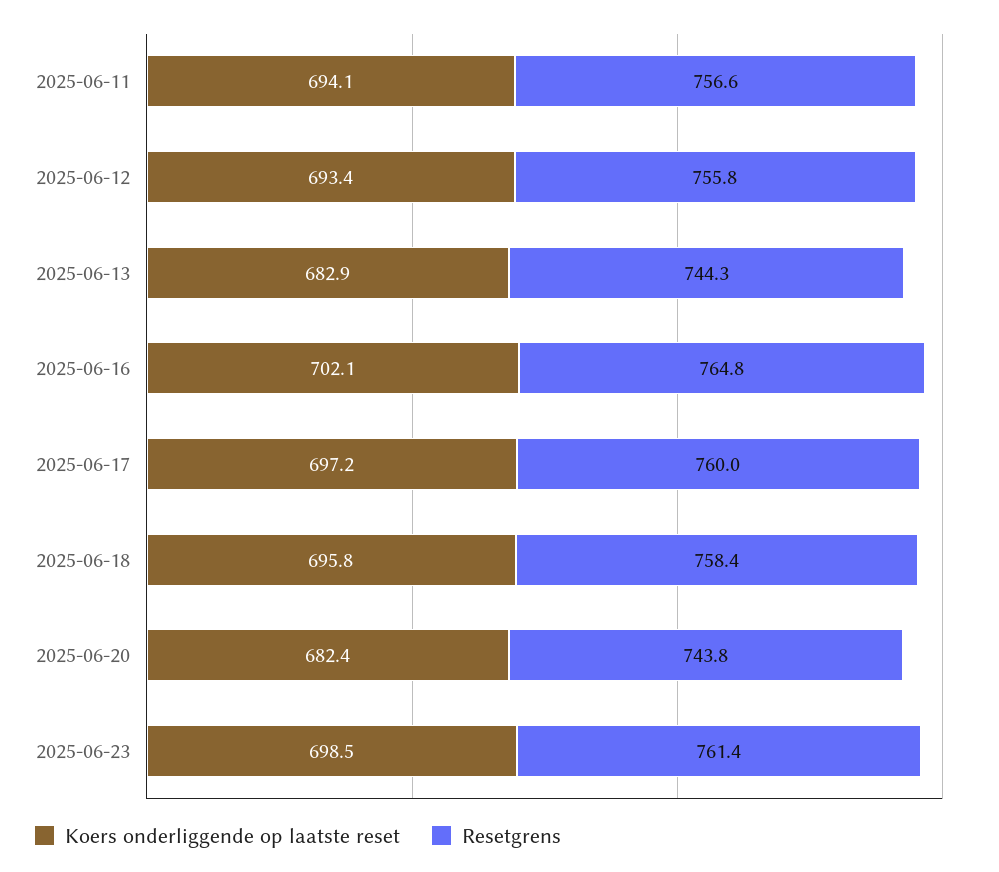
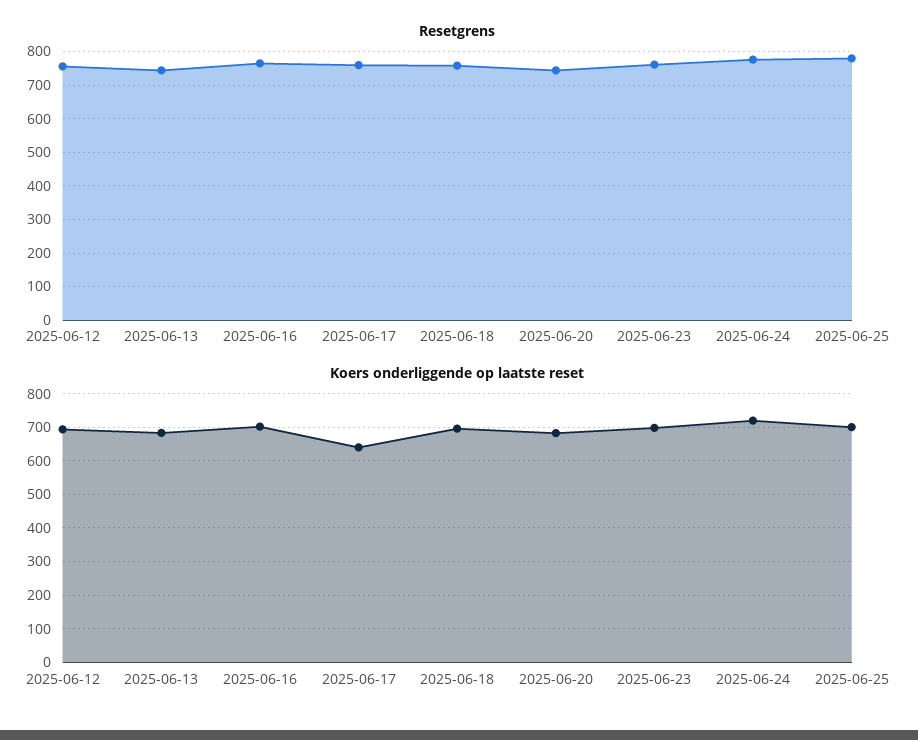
Koers onderliggende op laatste reset, 2025-06-11: 694.1 -> none
Resetgrens, 2025-06-11: 756.6 -> none
Koers onderliggende op laatste reset, 2025-06-17: 697.2 -> 640
Resetgrens, 2025-06-24: none -> 780
Resetgrens, 2025-06-25: none -> 780
Koers onderliggende op laatste reset, 2025-06-24: none -> 720
Koers onderliggende op laatste reset, 2025-06-25: none -> 700

